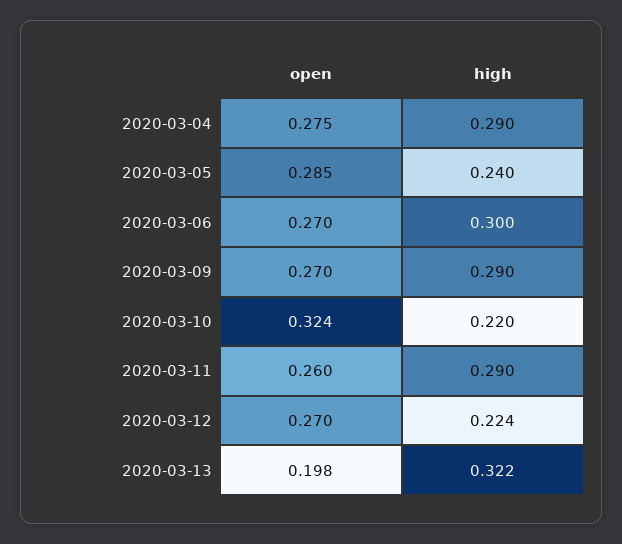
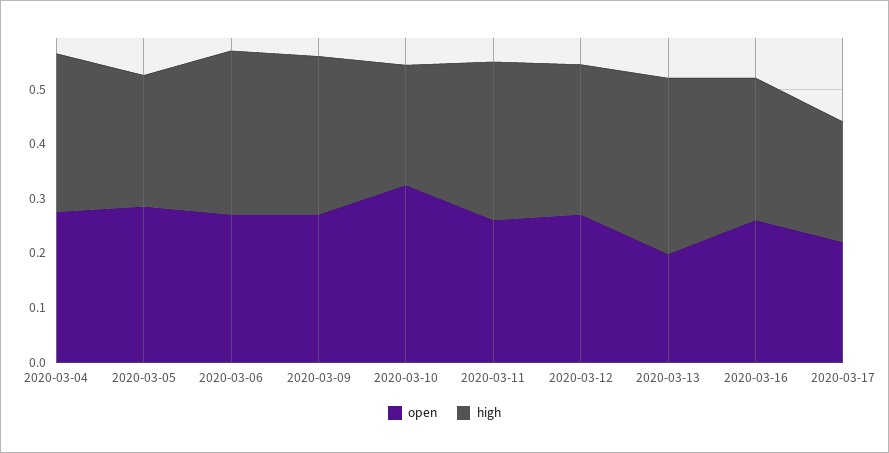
high, 2020-03-12: 0.224 -> 0.28
open, 2020-03-16: none -> 0.26
high, 2020-03-16: none -> 0.26
open, 2020-03-17: none -> 0.22
high, 2020-03-17: none -> 0.22

